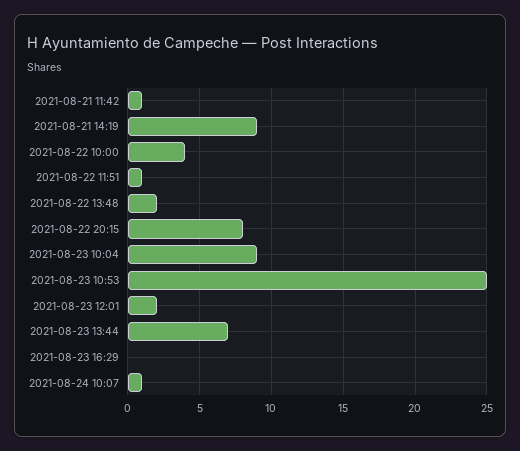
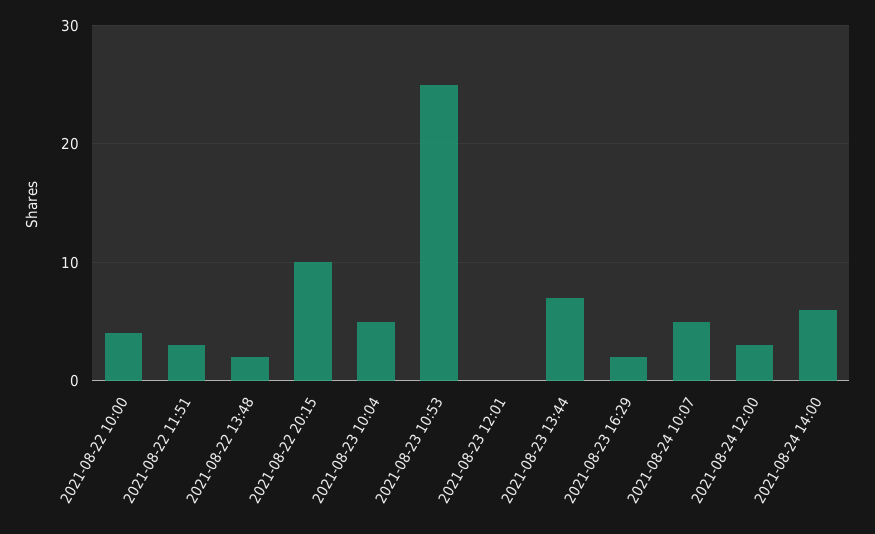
2021-08-21 11:42: 1 -> none
2021-08-21 14:19: 9 -> none
2021-08-22 11:51: 1 -> 3
2021-08-22 20:15: 8 -> 10
2021-08-23 10:04: 9 -> 5
2021-08-23 12:01: 2 -> 0
2021-08-23 16:29: 0 -> 2
2021-08-24 10:07: 1 -> 5
2021-08-24 12:00: none -> 3
2021-08-24 14:00: none -> 6

